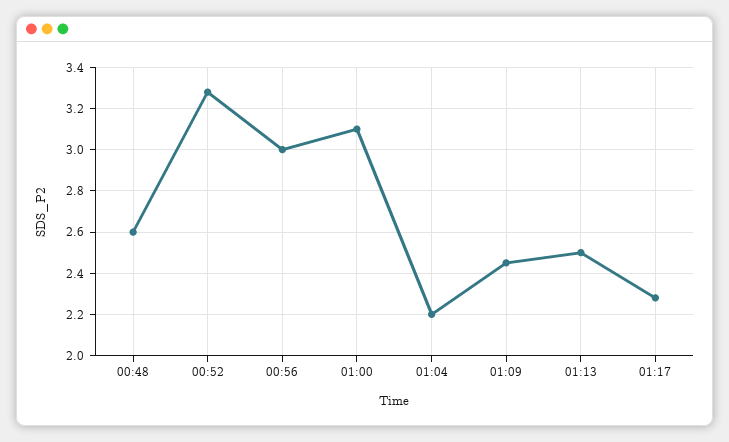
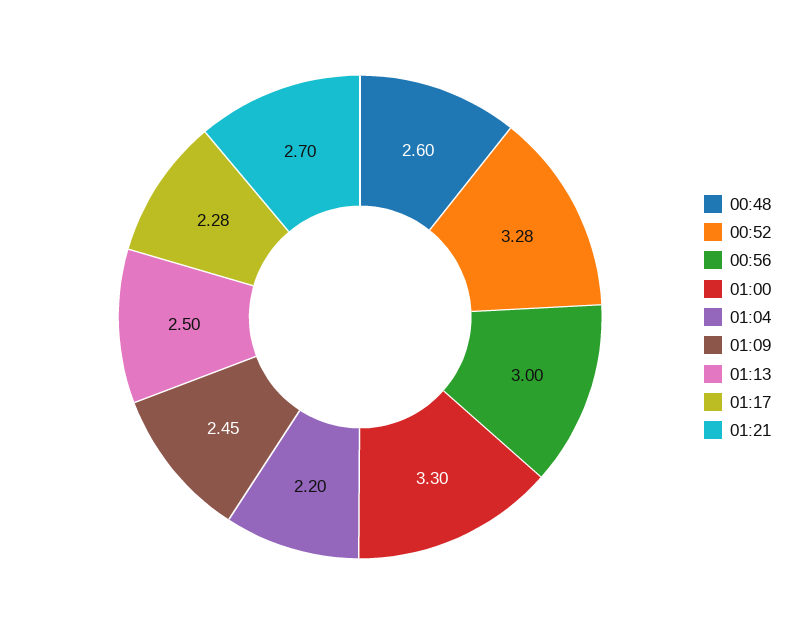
01:00: 3.1 -> 3.3
01:21: none -> 2.7

